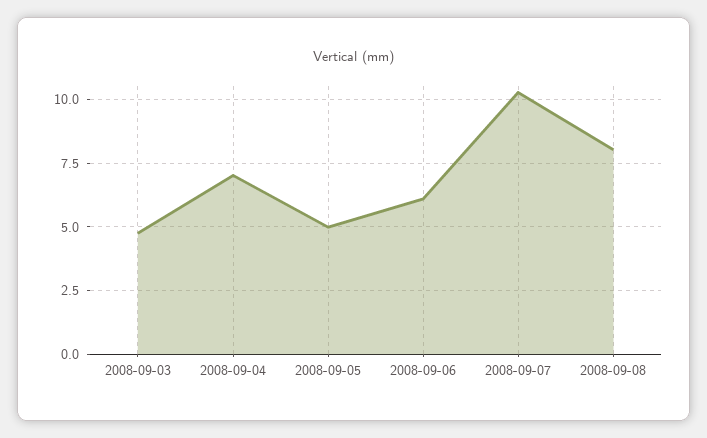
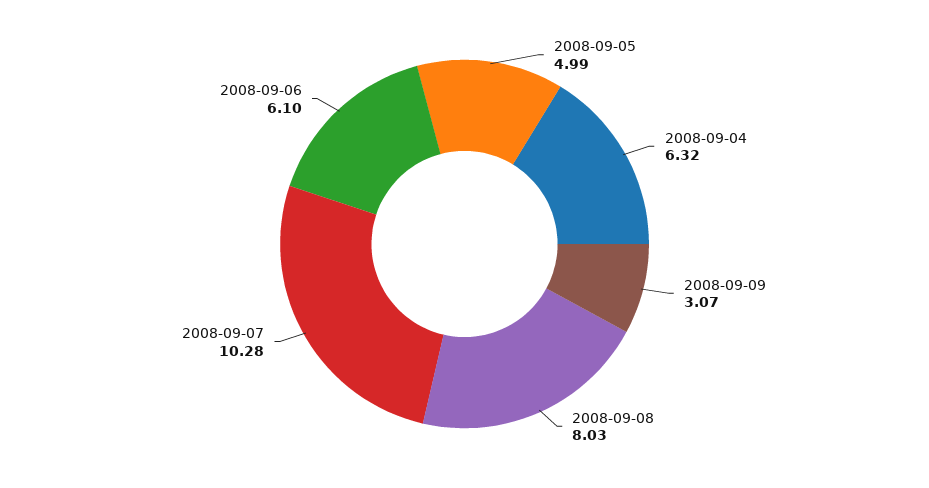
2008-09-03: 4.75 -> none
2008-09-04: 7 -> 6.32
2008-09-09: none -> 3.07

